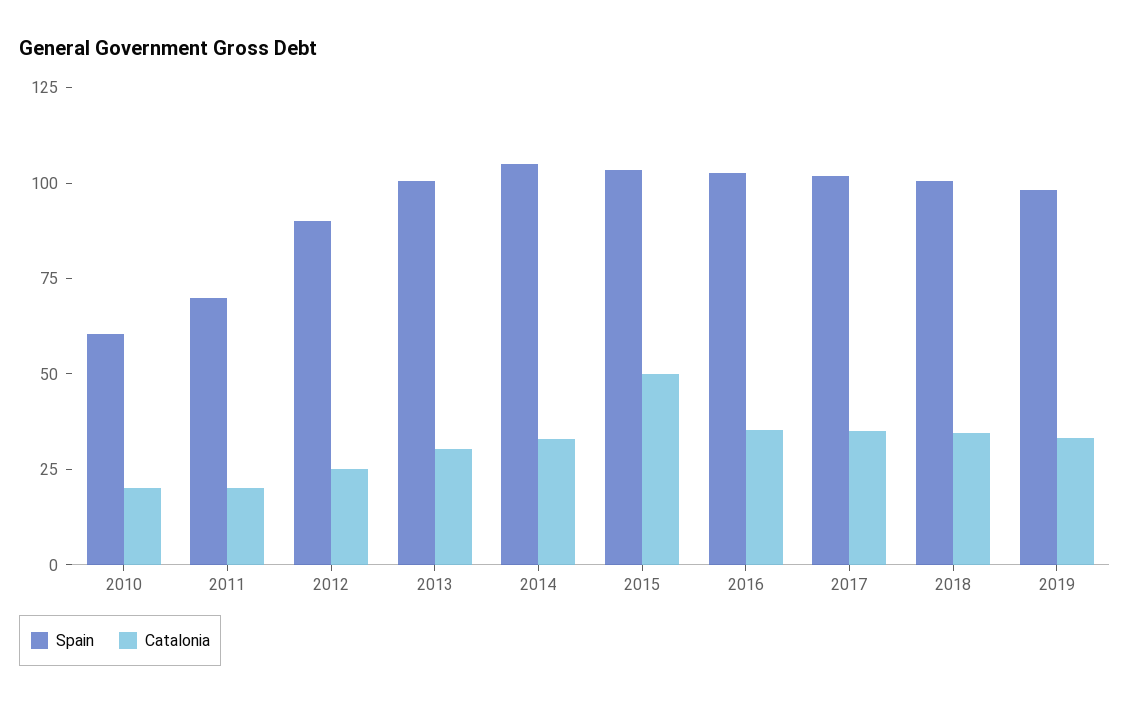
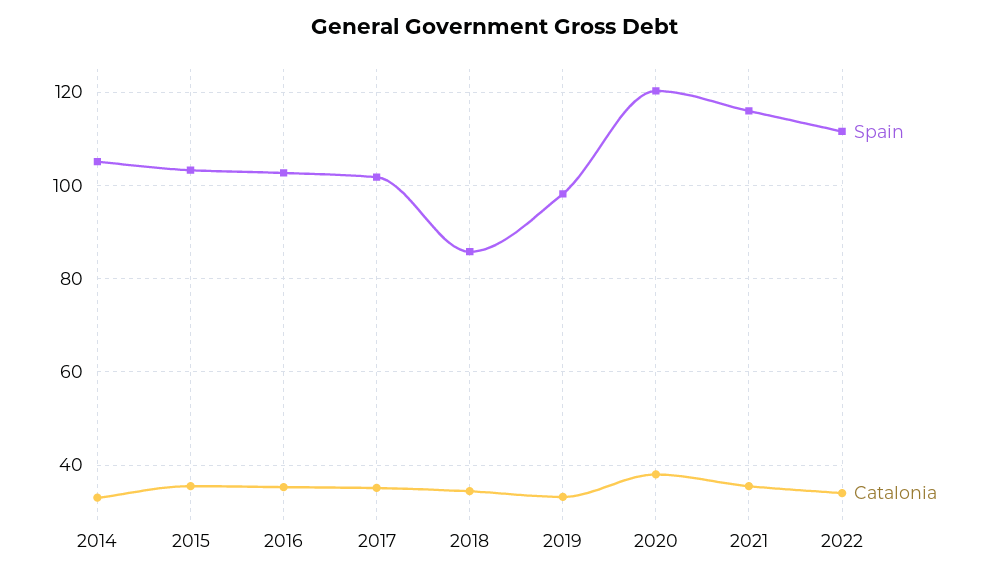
Spain, 2010: 60 -> none
Catalonia, 2010: 20 -> none
Spain, 2011: 70 -> none
Catalonia, 2011: 20 -> none
Spain, 2012: 90 -> none
Catalonia, 2012: 25 -> none
Spain, 2013: 100 -> none
Catalonia, 2013: 30 -> none
Catalonia, 2015: 50 -> 36
Spain, 2018: 100 -> 86
Spain, 2020: none -> 120
Catalonia, 2020: none -> 38
Spain, 2021: none -> 116
Catalonia, 2021: none -> 36
Spain, 2022: none -> 112
Catalonia, 2022: none -> 34

